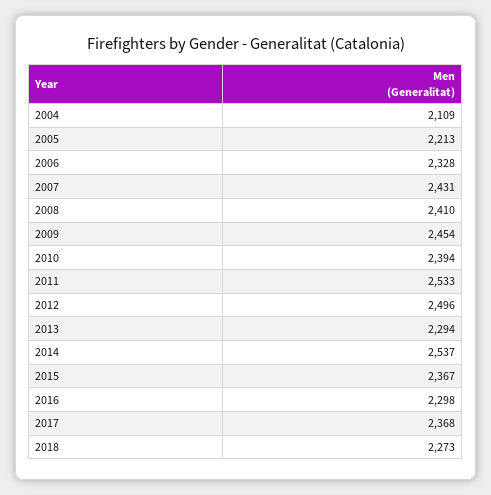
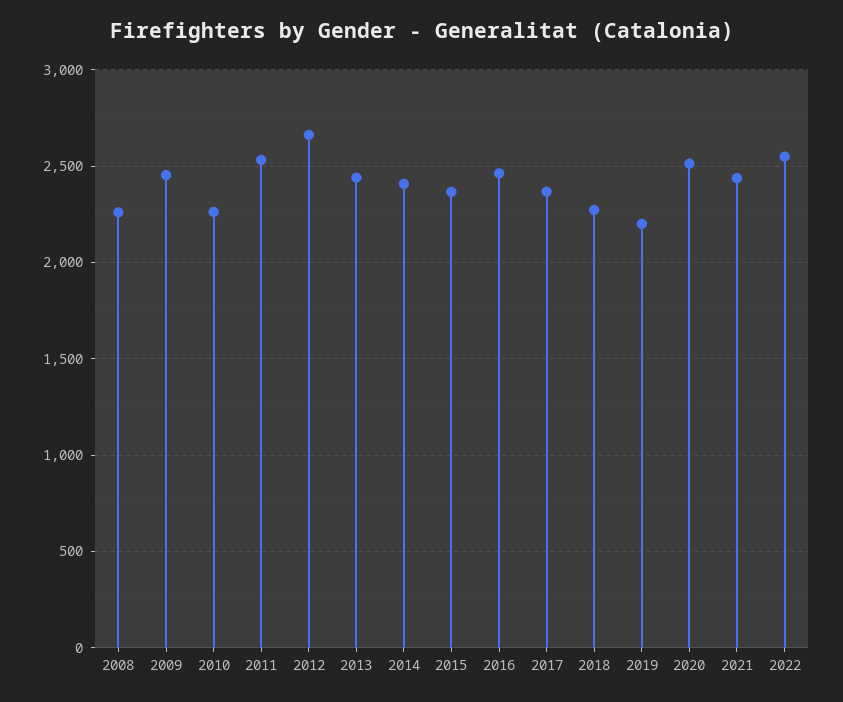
2004: 2109 -> none
2005: 2213 -> none
2006: 2328 -> none
2007: 2431 -> none
2008: 2410 -> 2250
2010: 2394 -> 2250
2012: 2496 -> 2650
2013: 2294 -> 2450
2014: 2537 -> 2400
2016: 2298 -> 2450
2019: none -> 2200
2020: none -> 2500
2021: none -> 2450
2022: none -> 2550

